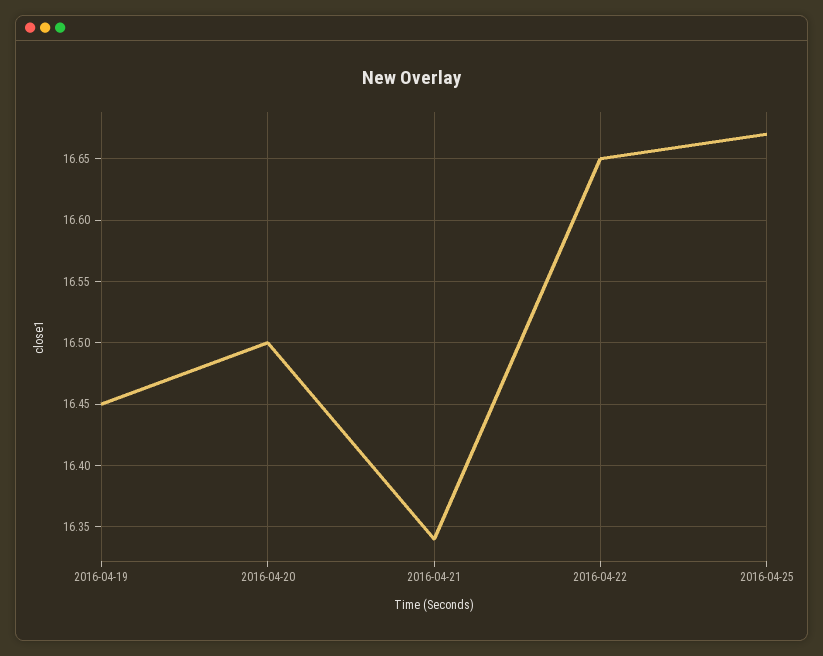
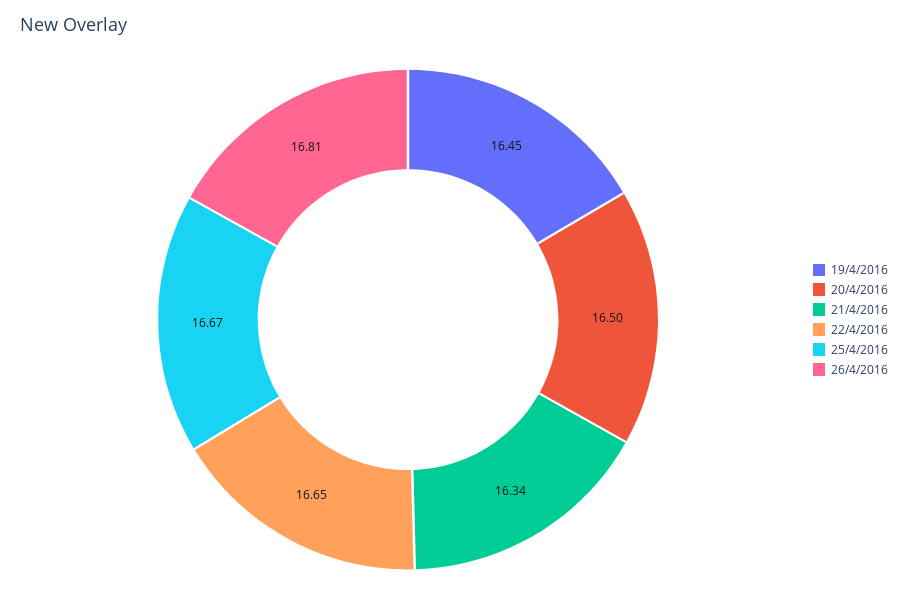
26/4/2016: none -> 16.81

